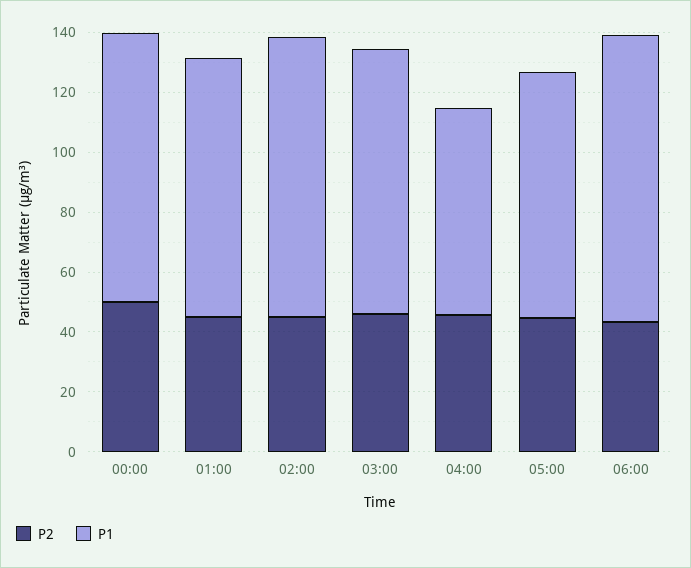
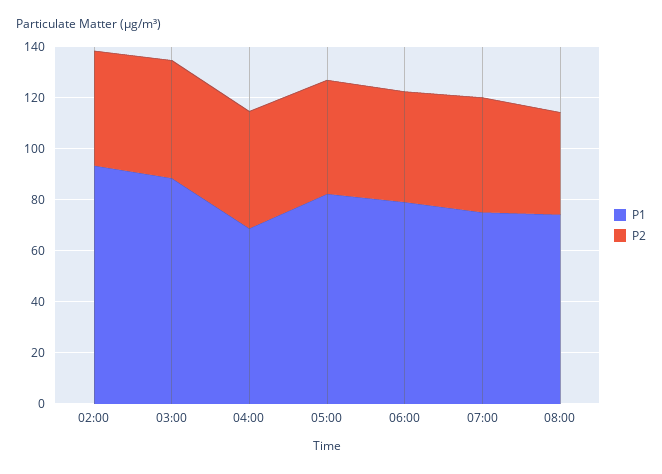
P2, 00:00: 50 -> none
P1, 00:00: 90 -> none
P2, 01:00: 45 -> none
P1, 01:00: 85 -> none
P1, 06:00: 95 -> 80
P1, 07:00: none -> 75
P2, 07:00: none -> 45
P1, 08:00: none -> 75
P2, 08:00: none -> 40

